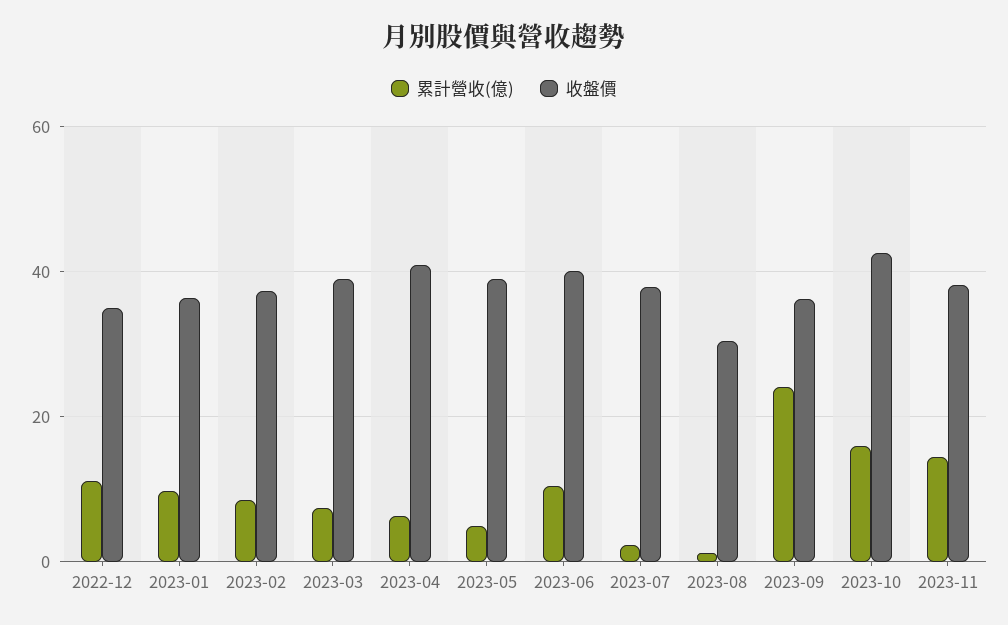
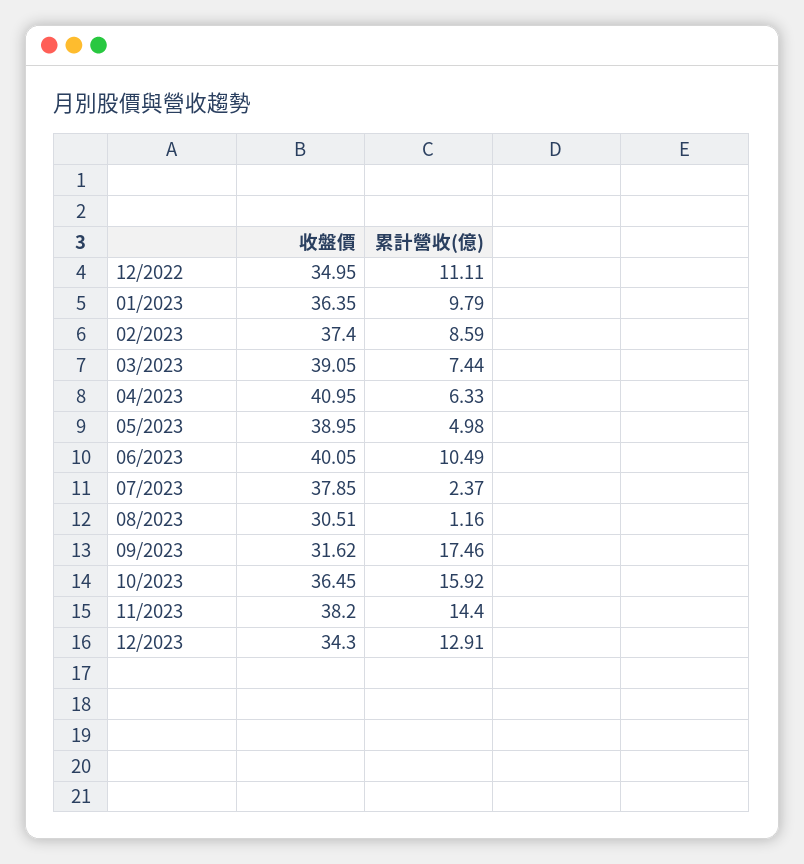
累計營收(億), 2023-09: 24 -> 17.46
收盤價, 2023-09: 36 -> 31.62
收盤價, 2023-10: 42 -> 36.45
收盤價, 12/2023: none -> 34.3
累計營收(億), 12/2023: none -> 12.91

